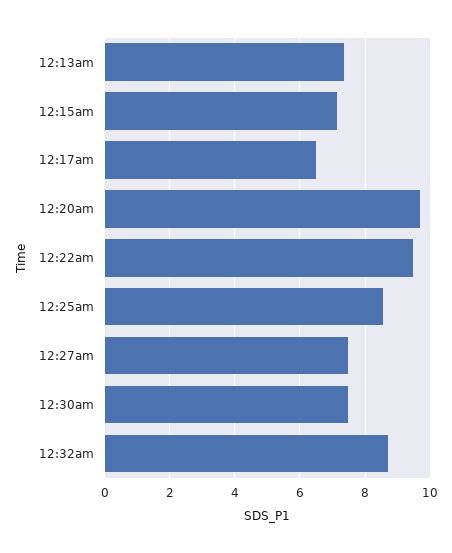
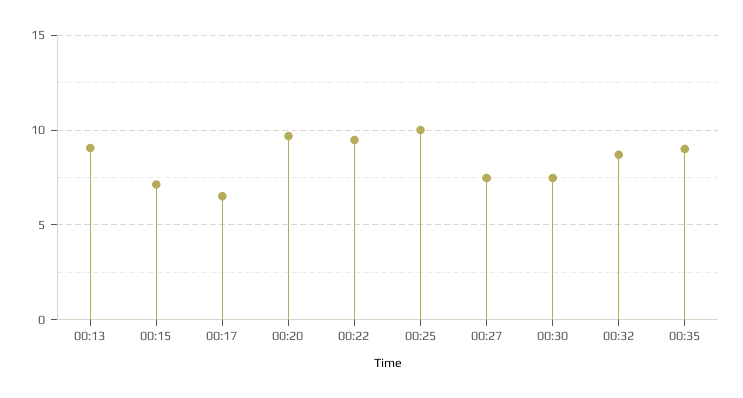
12:13am: 7.4 -> 9
12:25am: 8.6 -> 10
00:35: none -> 9

